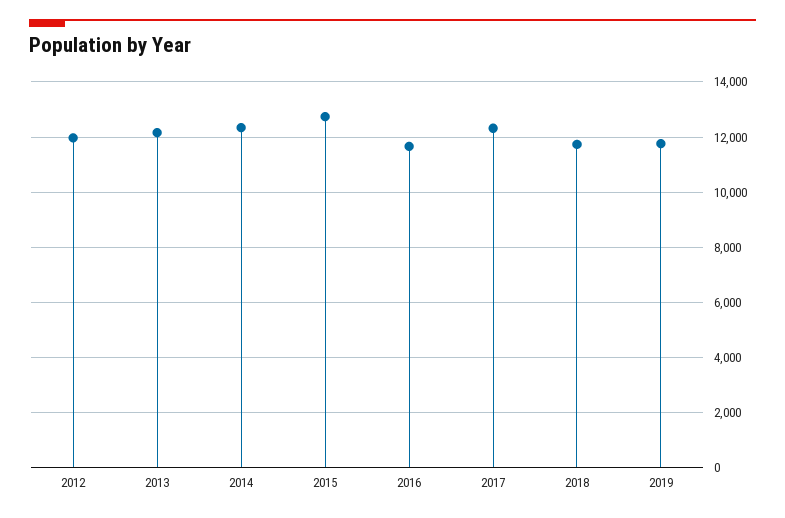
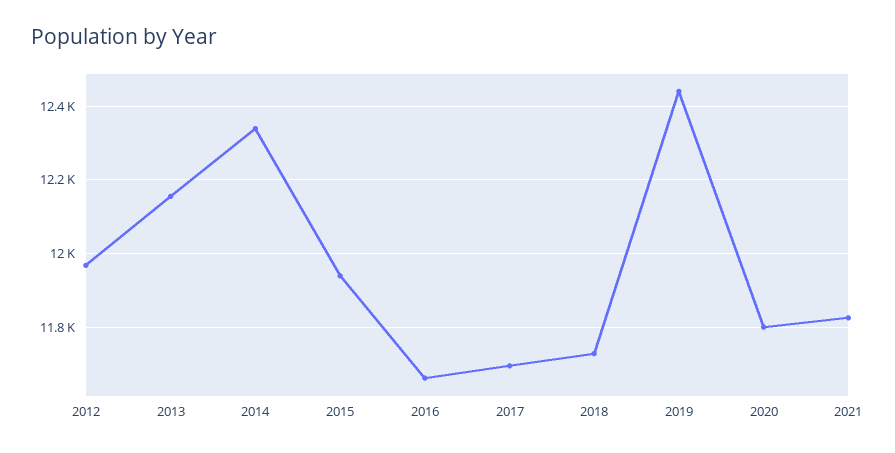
2015: 12750 -> 11940
2017: 12250 -> 11700
2019: 11750 -> 12440
2020: none -> 11800
2021: none -> 11820

